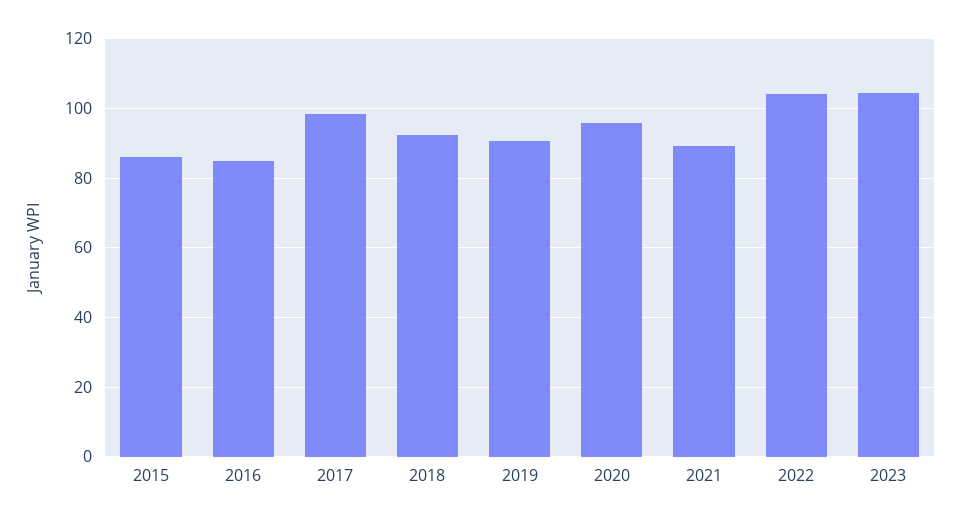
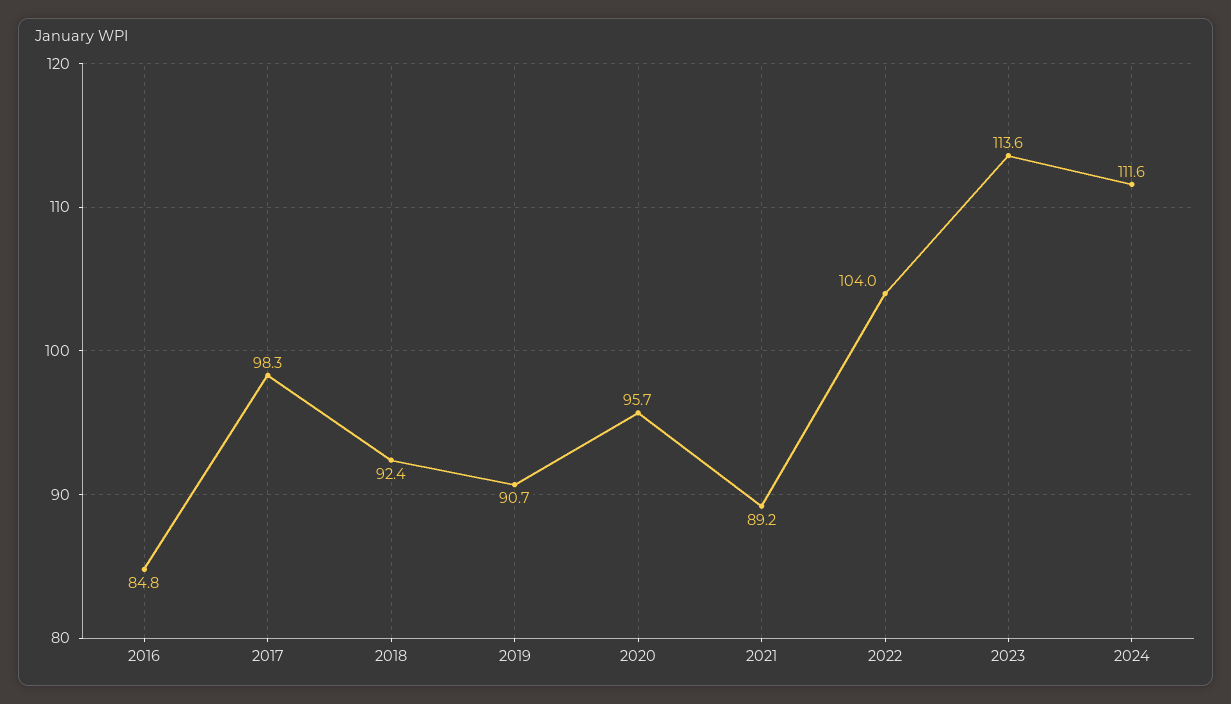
2015: 86 -> none
2023: 104 -> 113.6
2024: none -> 111.6

